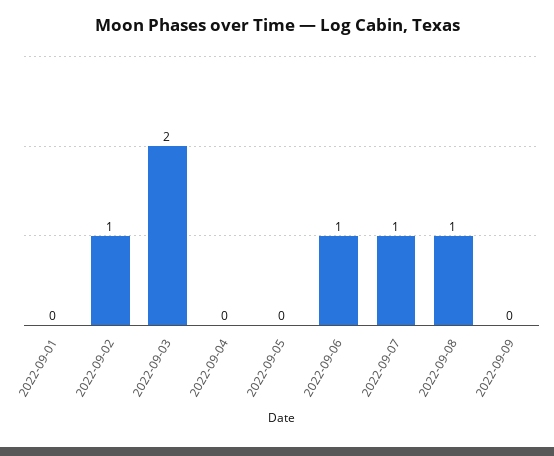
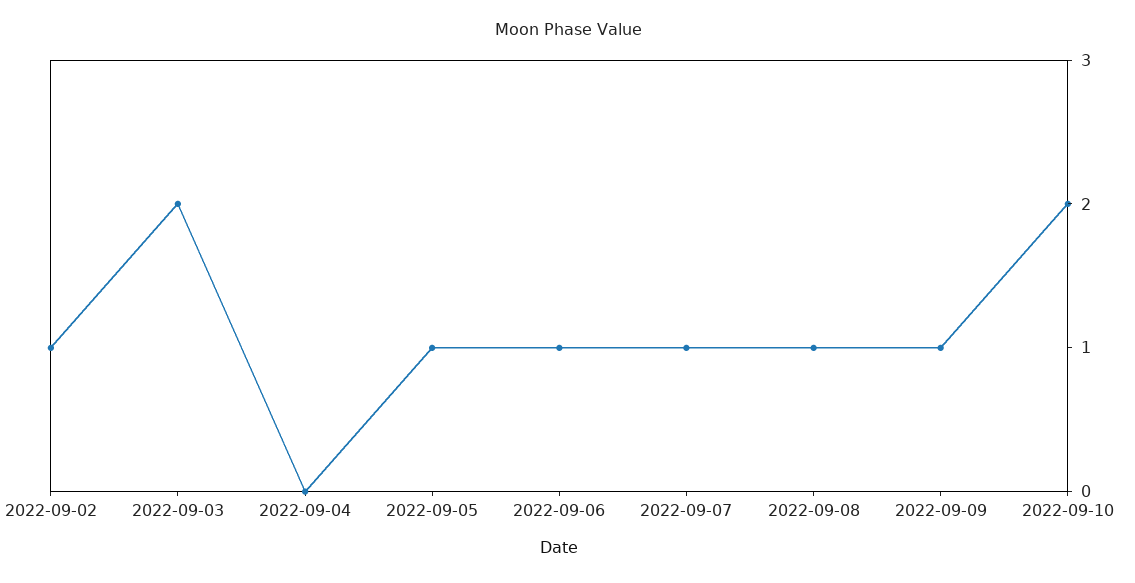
2022-09-01: 0 -> none
2022-09-05: 0 -> 1
2022-09-09: 0 -> 1
2022-09-10: none -> 2

